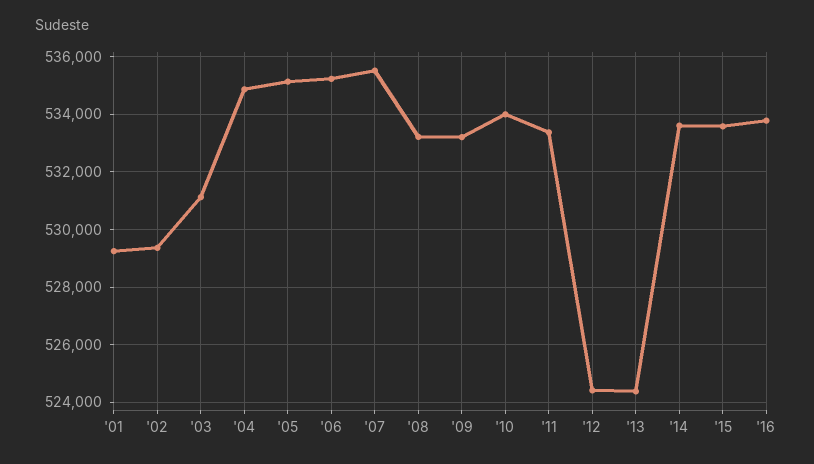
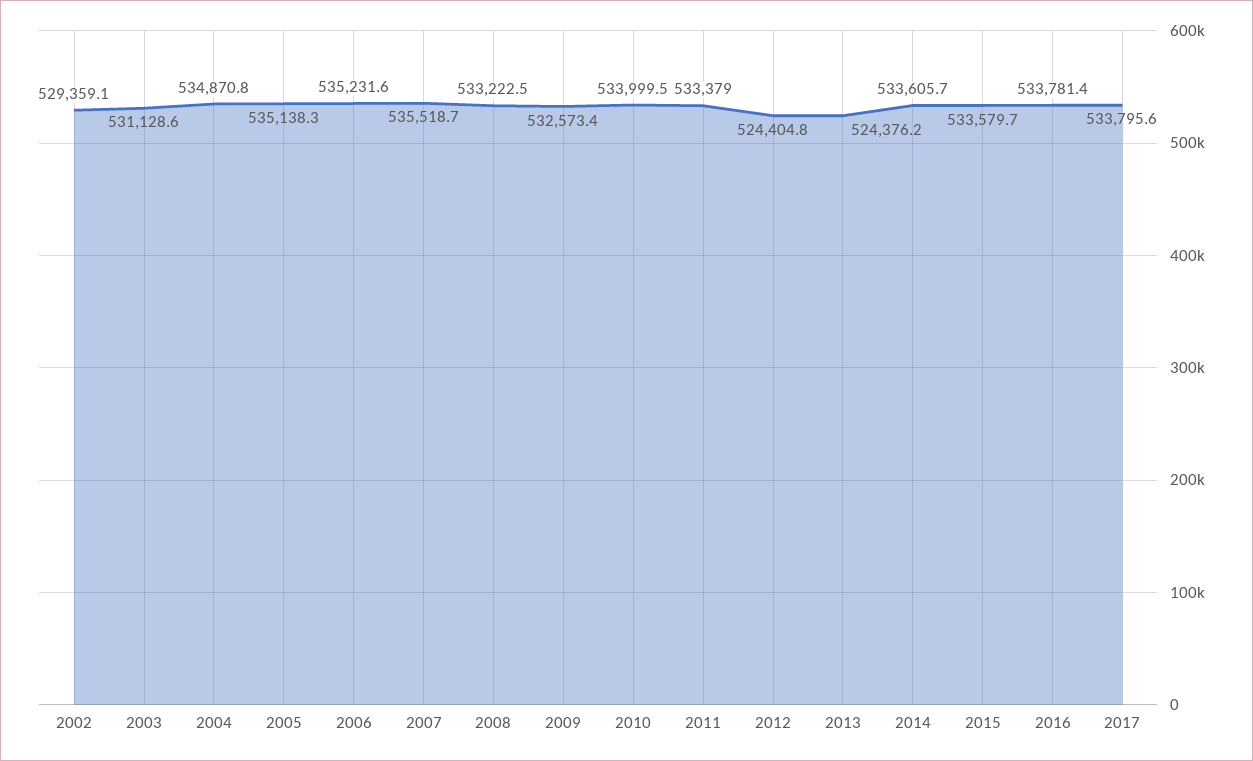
'01: 529250 -> none
'09: 533250 -> 532573.4
2017: none -> 533795.6

